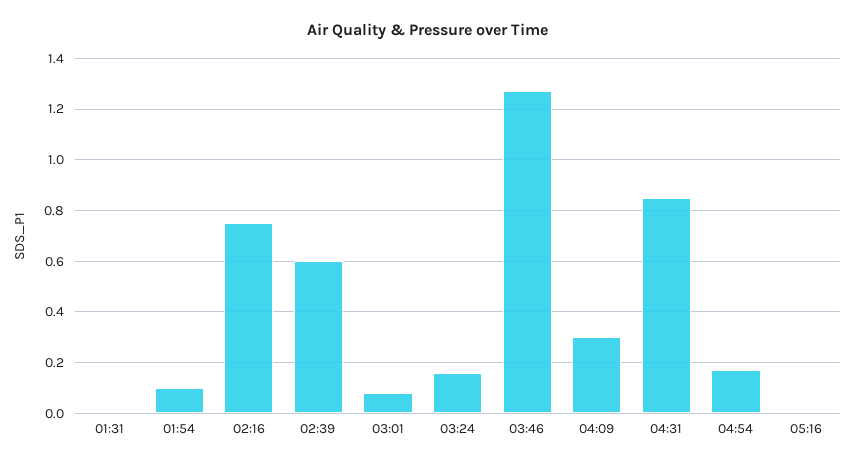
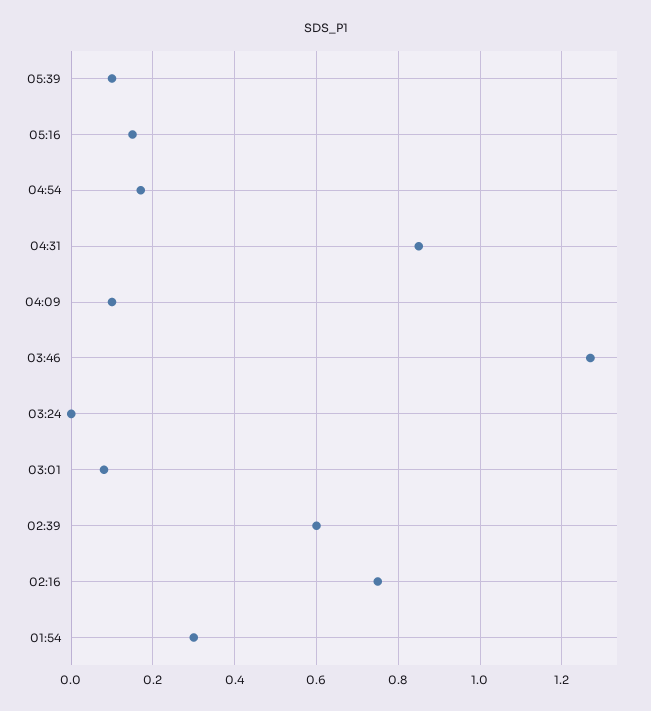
01:31: 0 -> none
01:54: 0.1 -> 0.3
03:24: 0.15 -> 0
04:09: 0.3 -> 0.1
05:16: 0 -> 0.15
05:39: none -> 0.1

